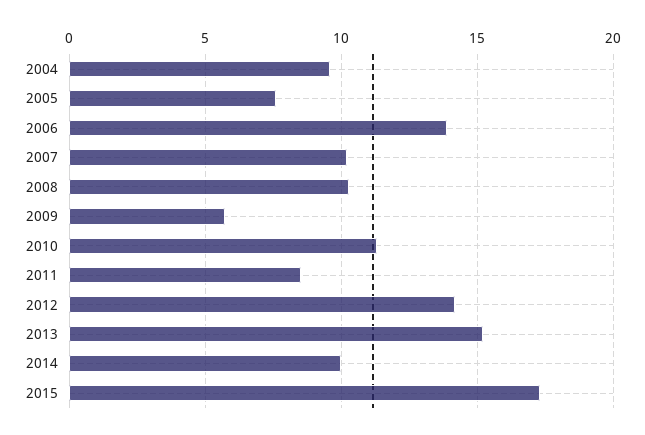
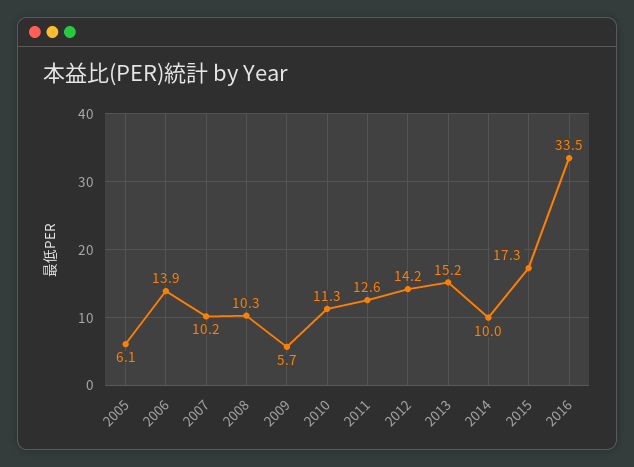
2004: 9.5 -> none
2005: 7.5 -> 6.1
2011: 8.5 -> 12.6
2016: none -> 33.5

